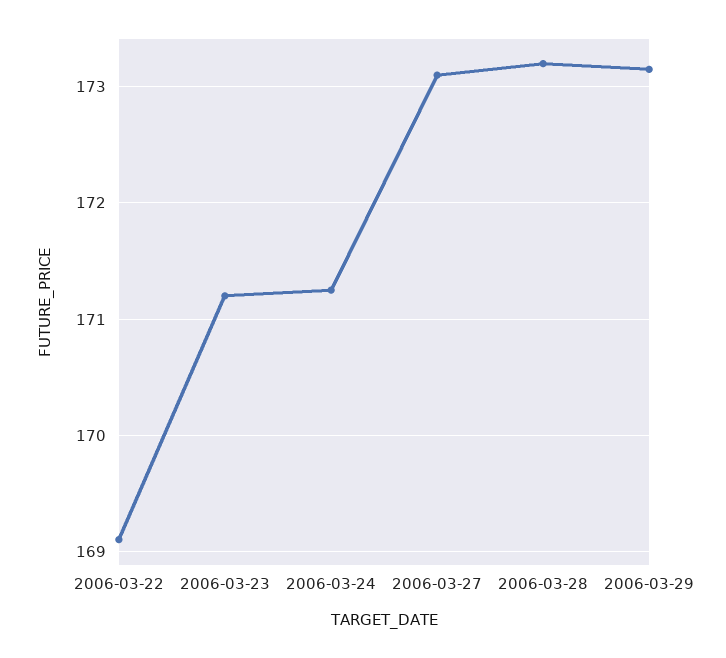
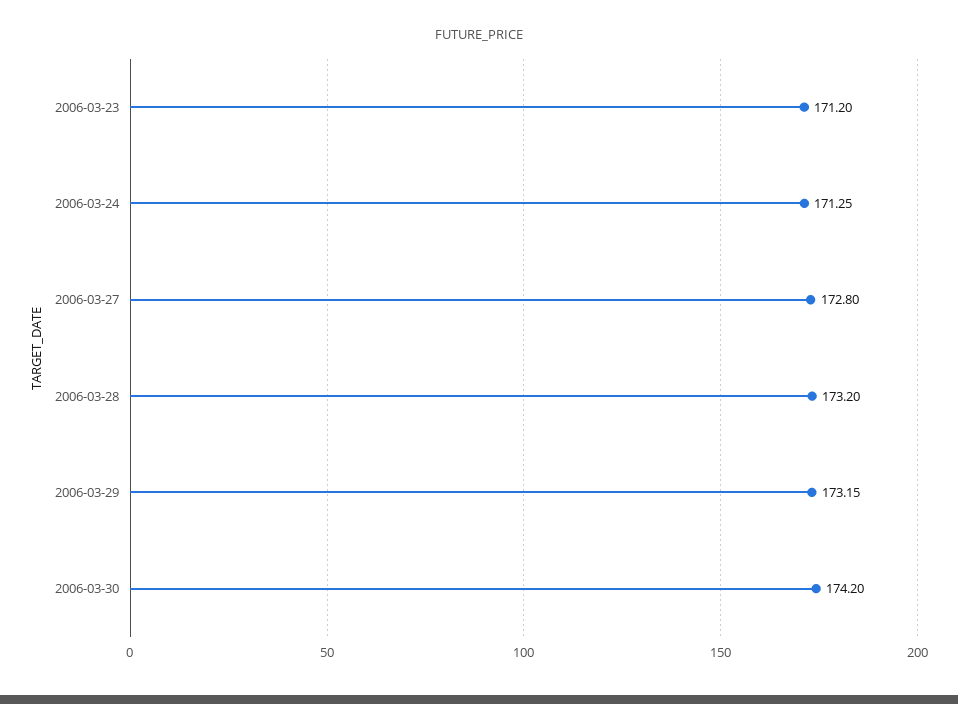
2006-03-22: 169.1 -> none
2006-03-27: 173.1 -> 172.8
2006-03-30: none -> 174.2

